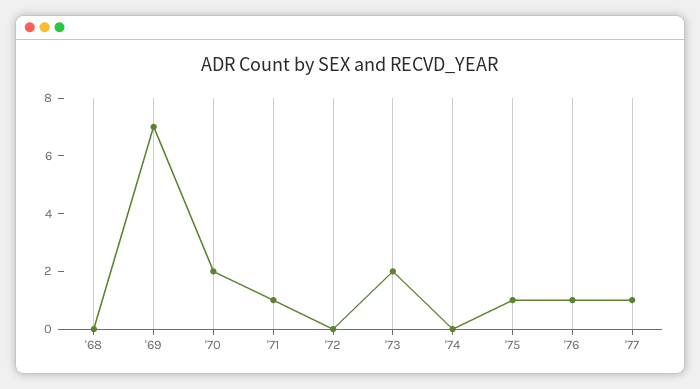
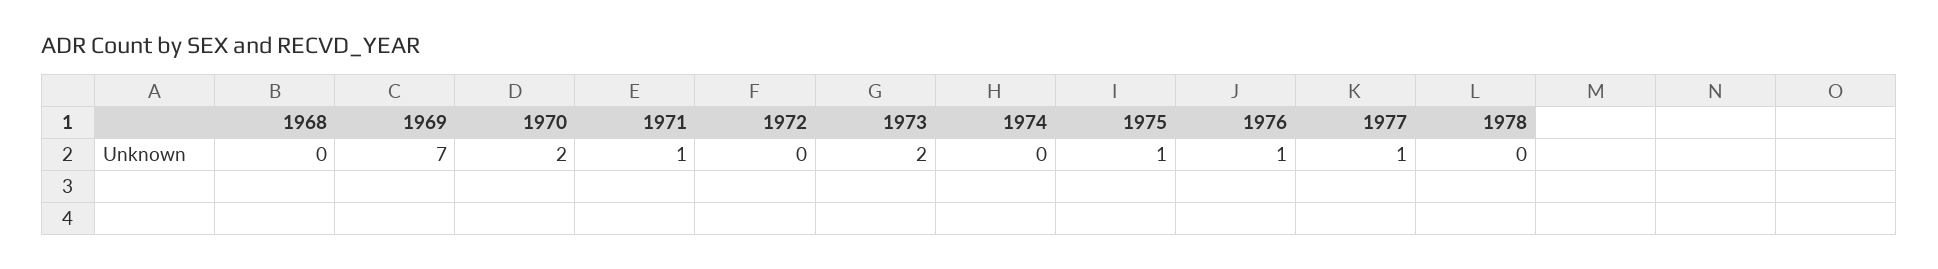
1978: none -> 0

